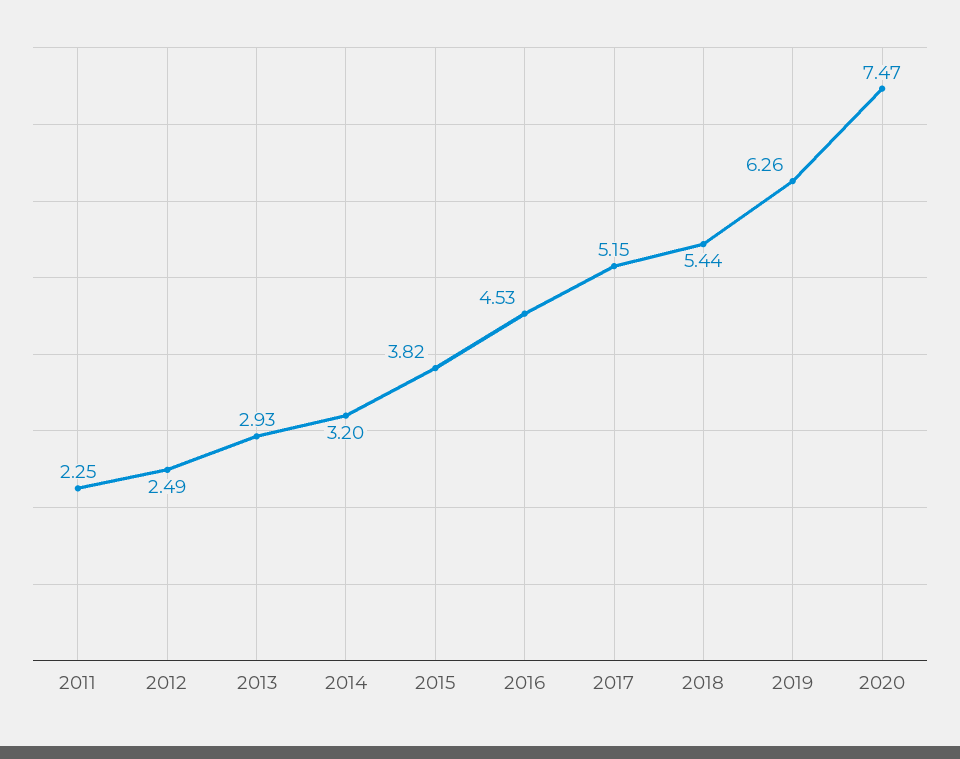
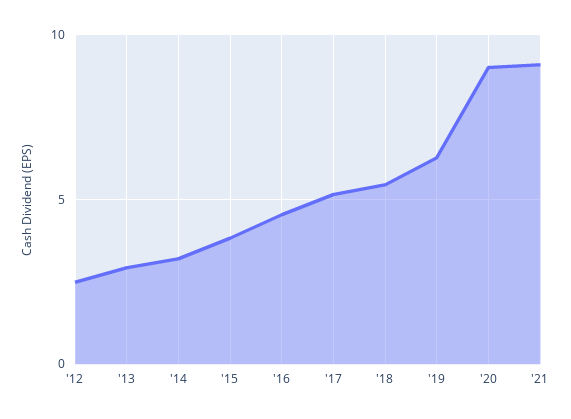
2011: 2.25 -> none
2020: 7.47 -> 9
'21: none -> 9

